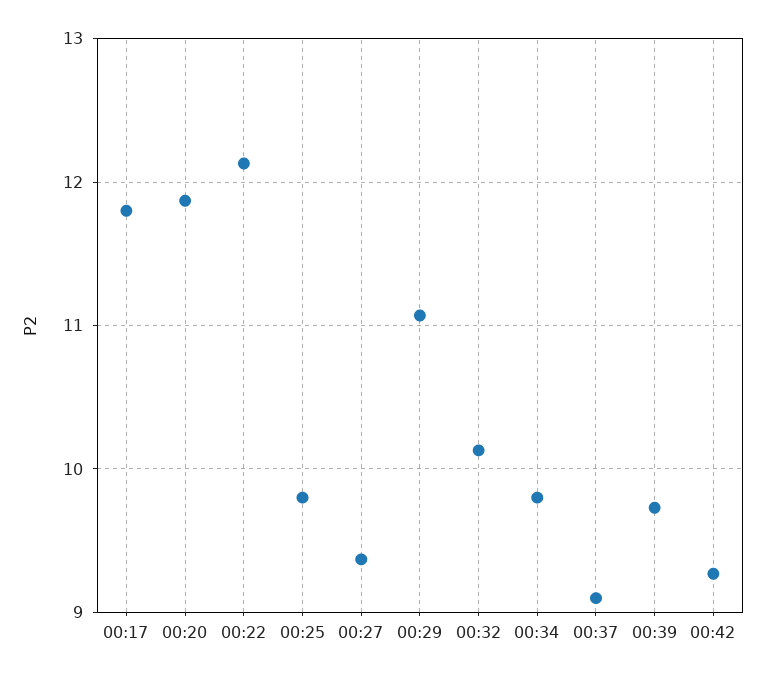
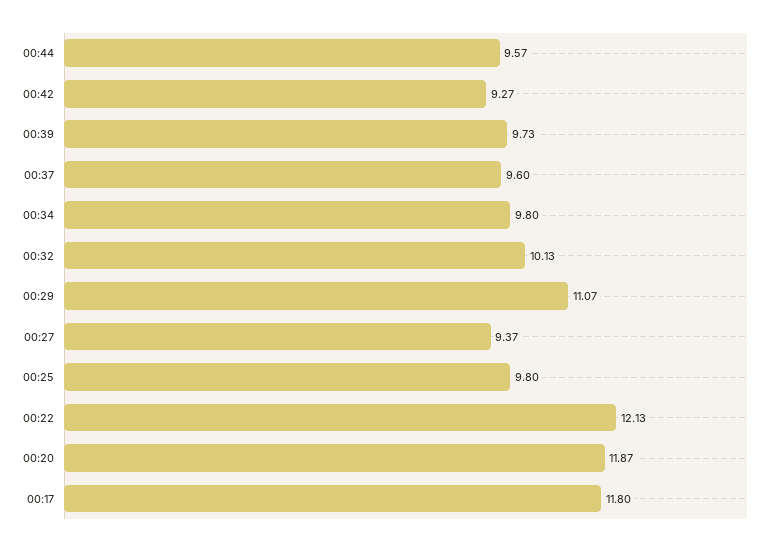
00:37: 9.1 -> 9.6
00:44: none -> 9.57

